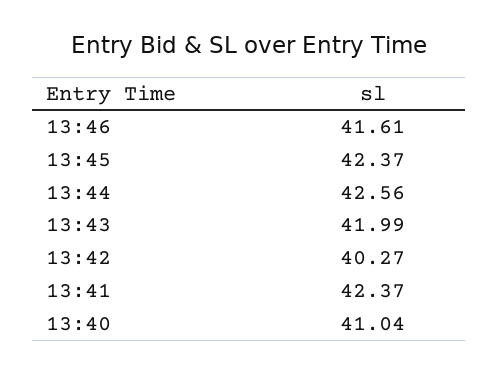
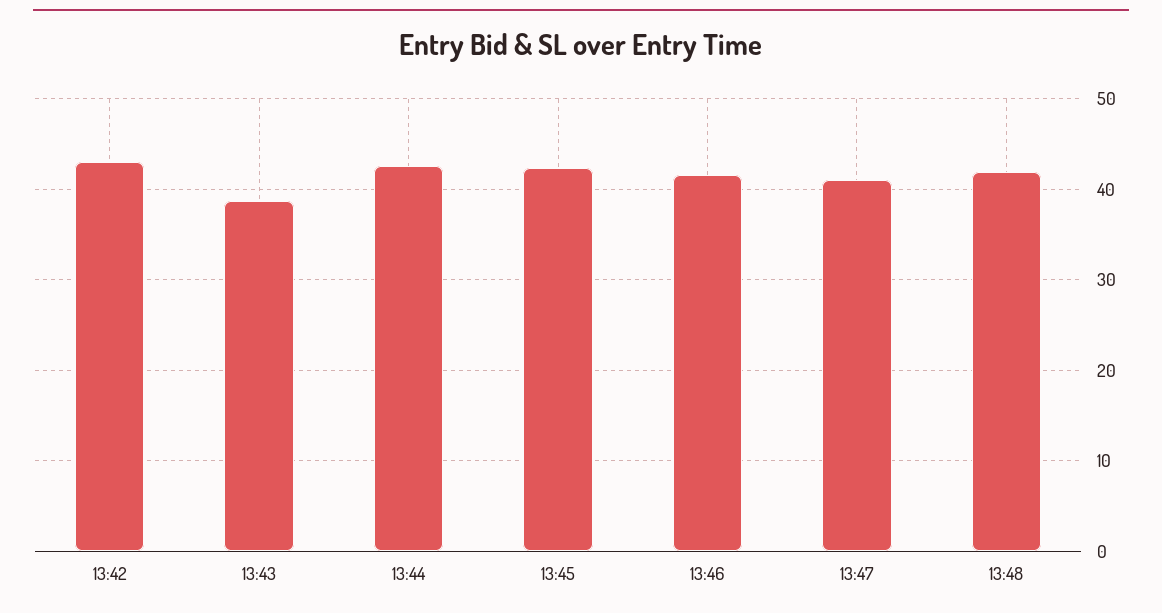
13:43: 41.99 -> 39
13:42: 40.27 -> 43
13:41: 42.37 -> none
13:40: 41.04 -> none
13:47: none -> 41
13:48: none -> 42

